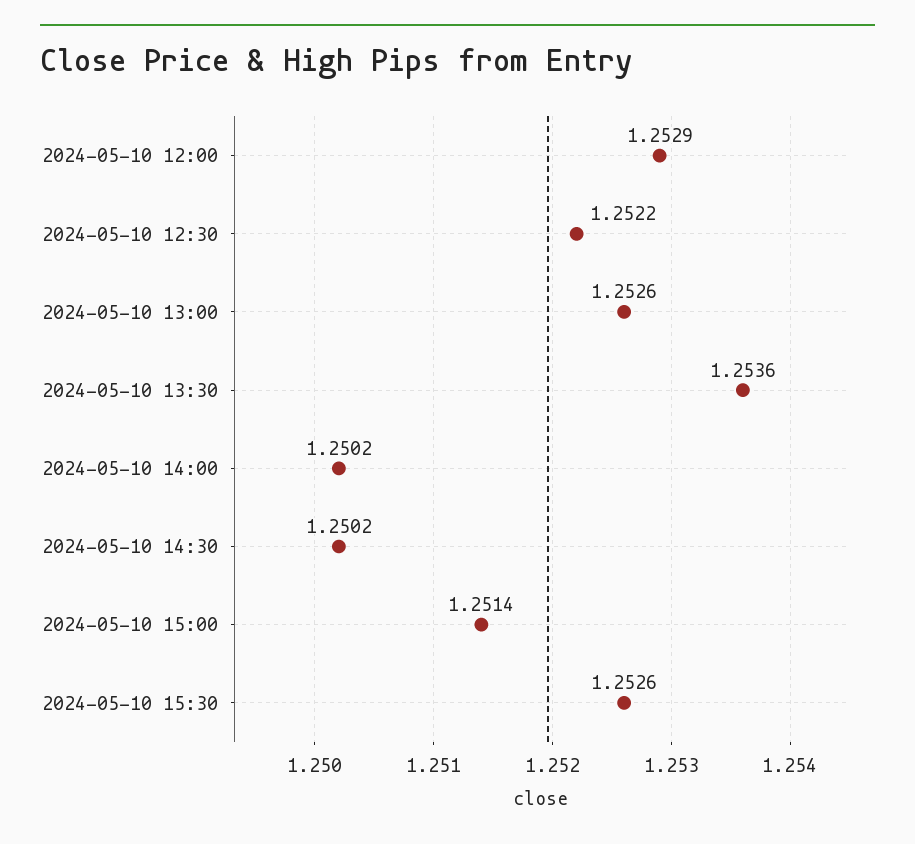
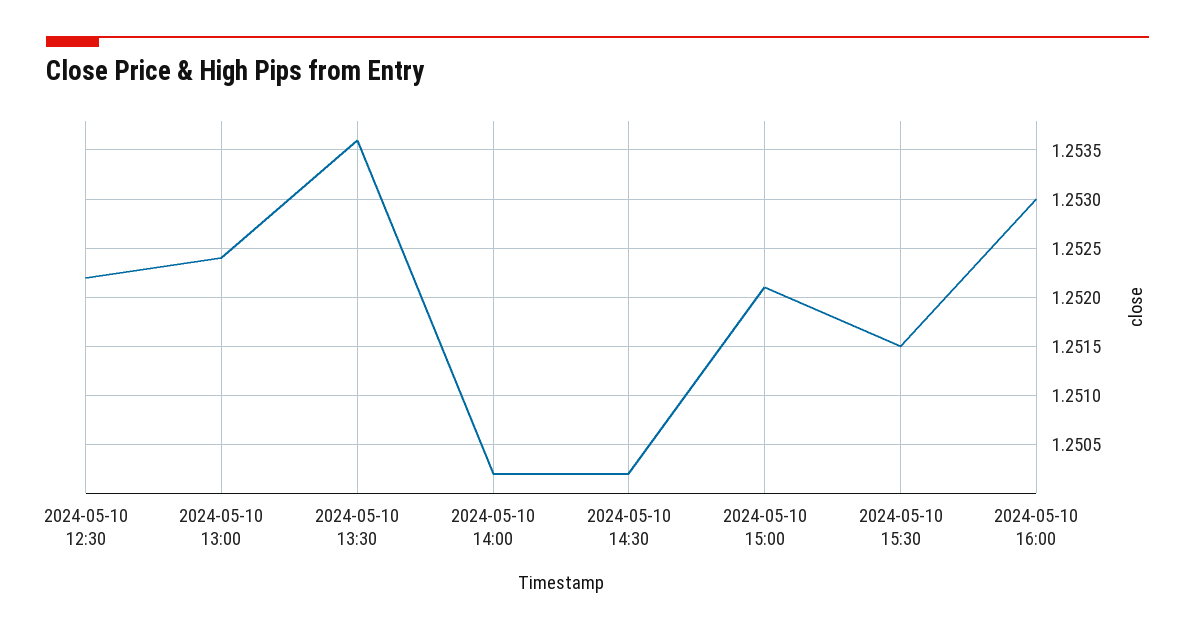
2024-05-10 12:00: 1.2529 -> none
2024-05-10 13:00: 1.2526 -> 1.2524
2024-05-10 15:00: 1.2514 -> 1.2521
2024-05-10 15:30: 1.2526 -> 1.2515
2024-05-10 16:00: none -> 1.253

